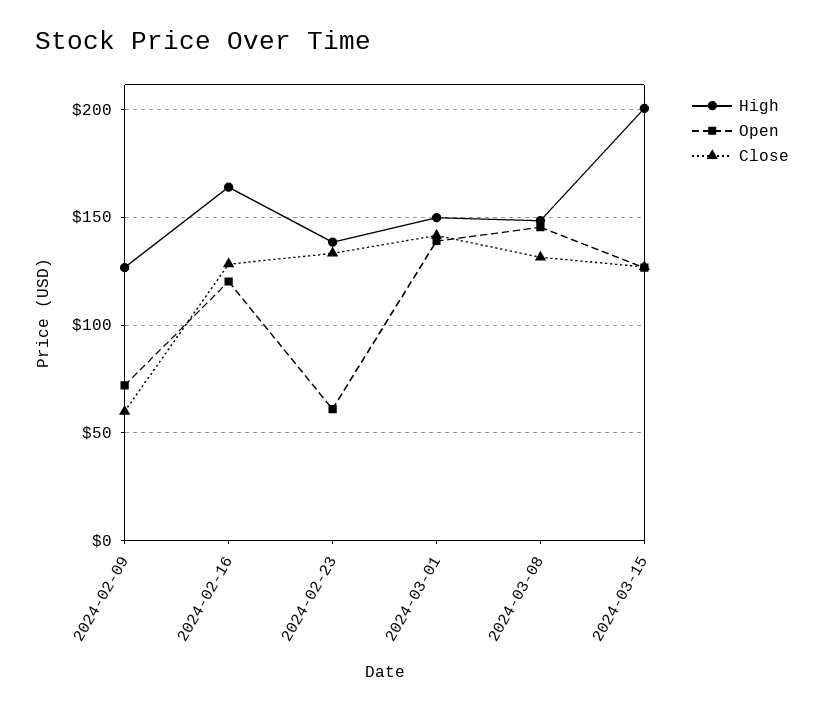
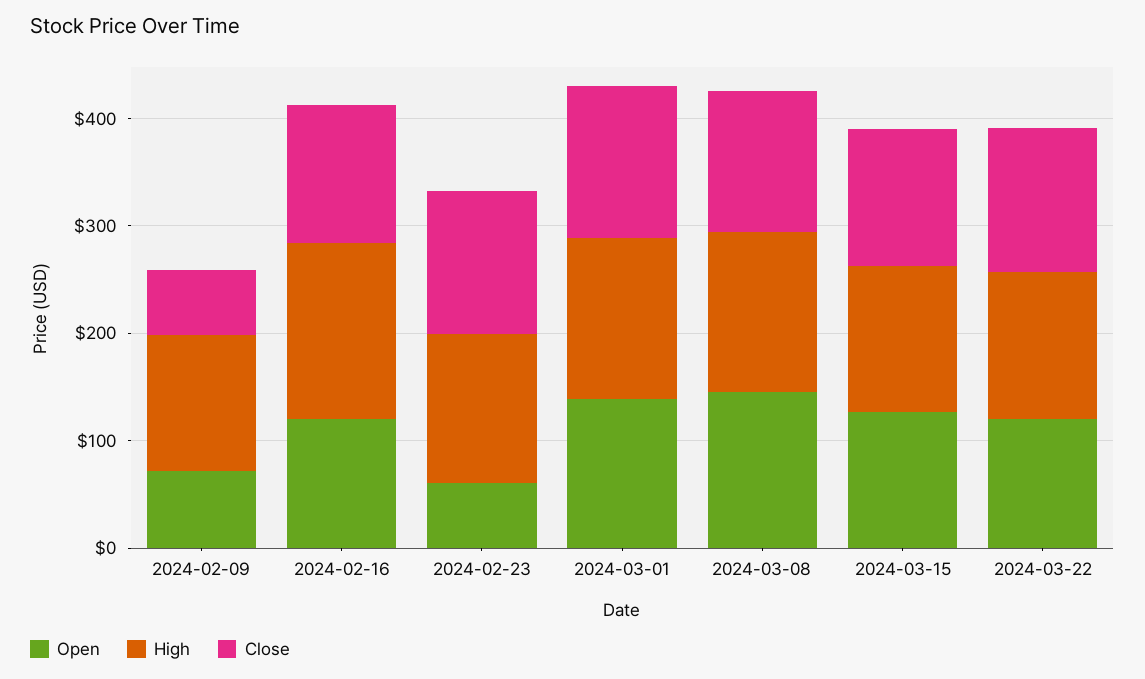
High, 2024-03-15: 200 -> 140
Open, 2024-03-22: none -> 120
High, 2024-03-22: none -> 140
Close, 2024-03-22: none -> 140

